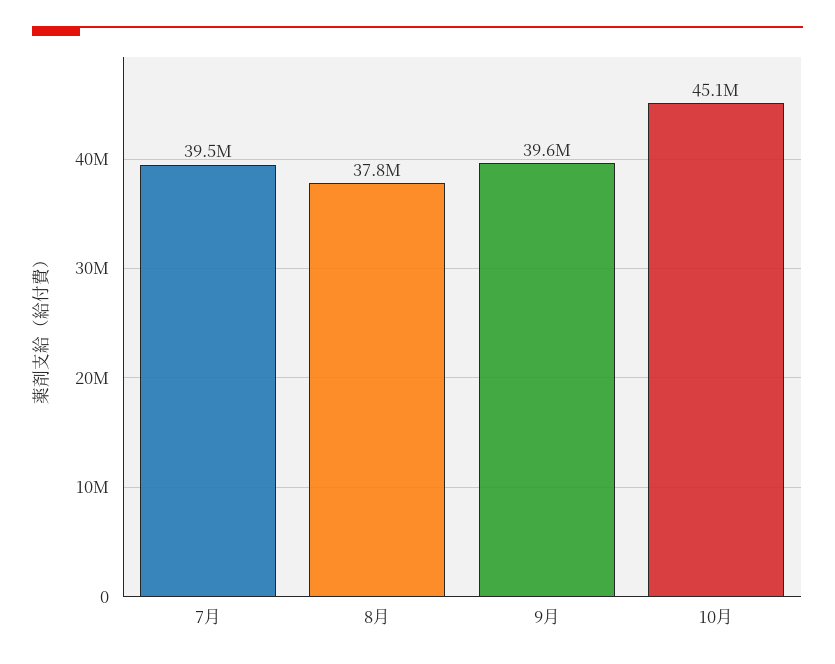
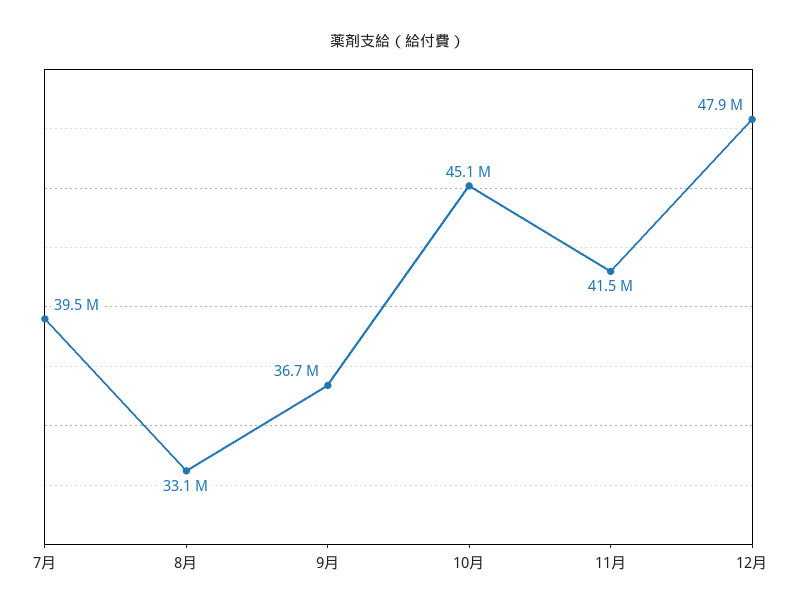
8月: 37800000 -> 33100000
9月: 39600000 -> 36700000
11月: none -> 41500000
12月: none -> 47900000

